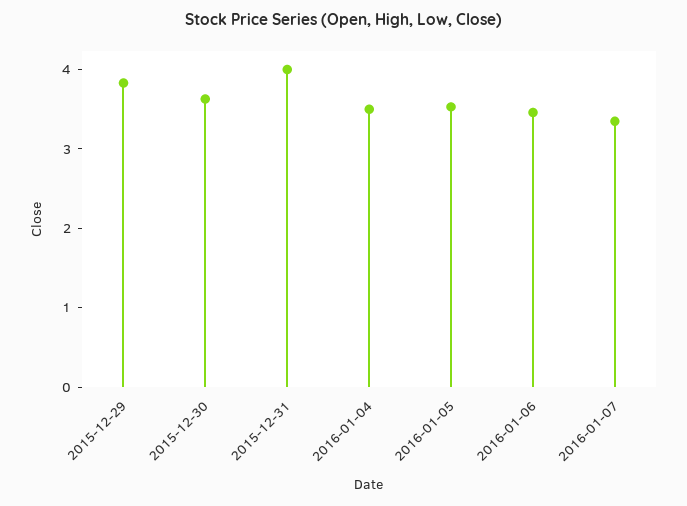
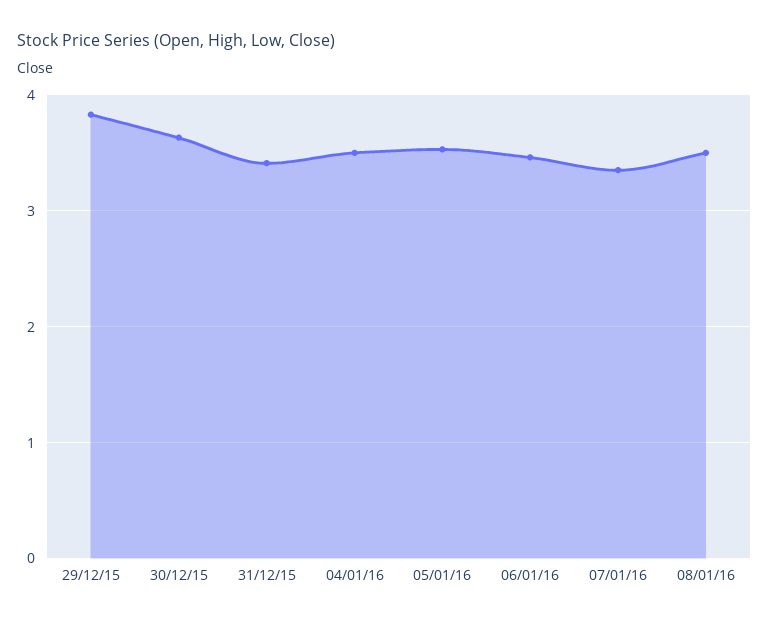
2015-12-31: 4 -> 3.4
08/01/16: none -> 3.5

